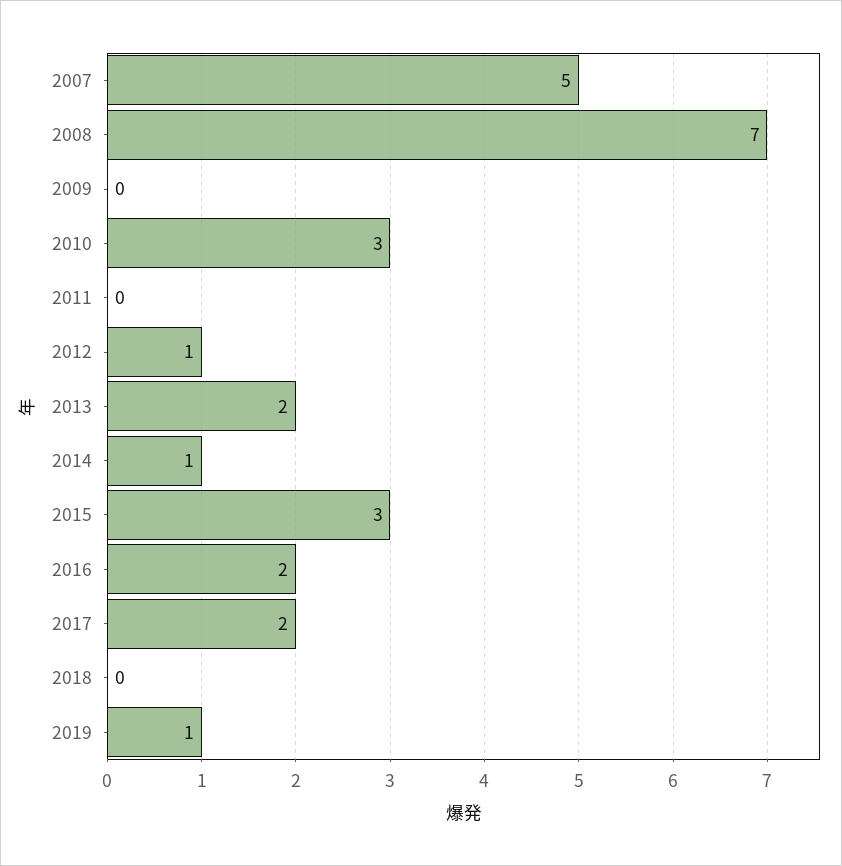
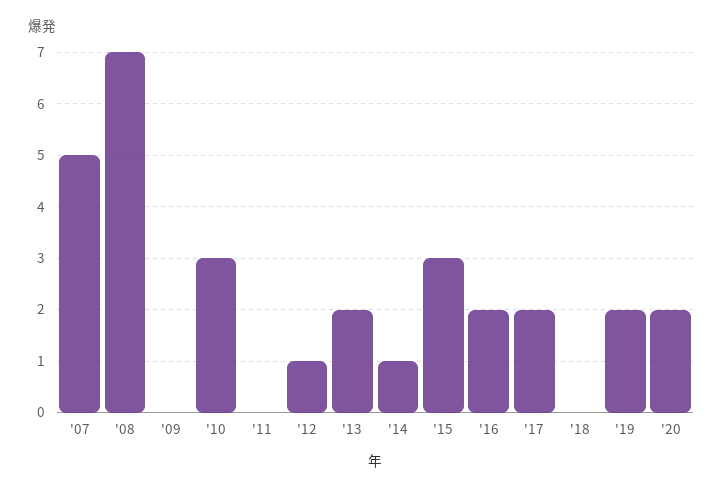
2019: 1 -> 2
'20: none -> 2

